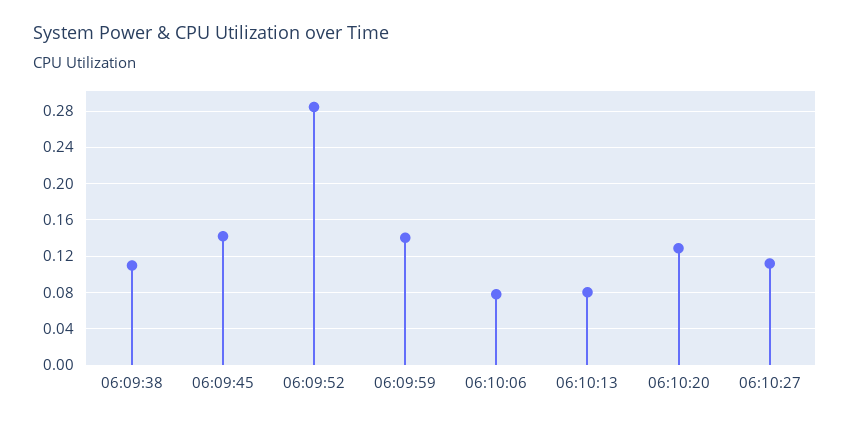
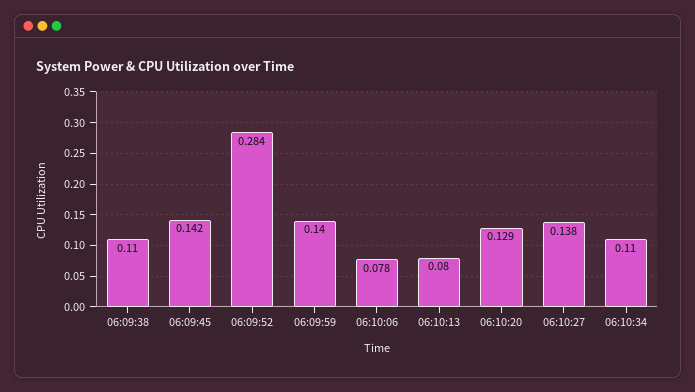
06:10:27: 0.11 -> 0.138
06:10:34: none -> 0.11

